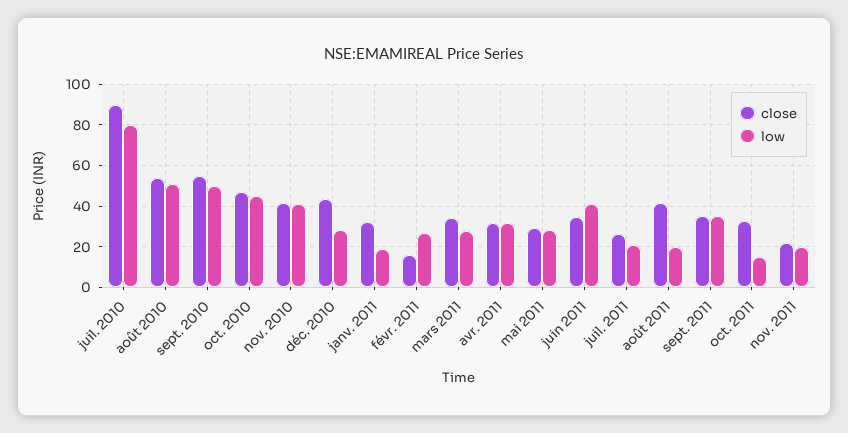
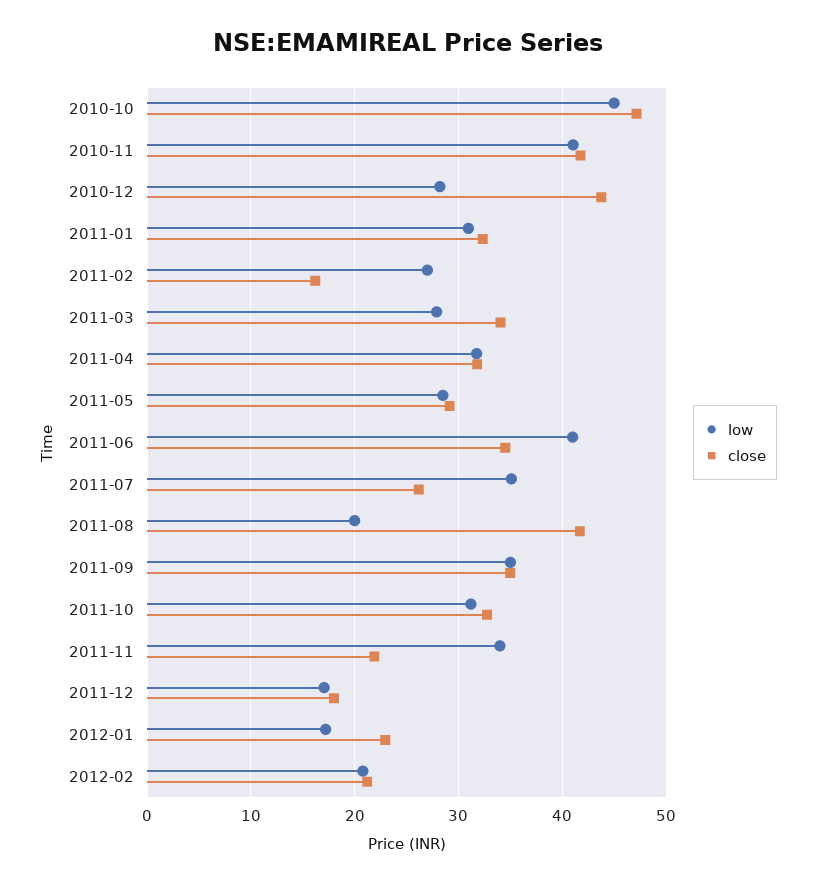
close, juil. 2010: 90 -> none
low, juil. 2010: 80 -> none
close, août 2010: 55 -> none
low, août 2010: 50 -> none
close, sept. 2010: 55 -> none
low, sept. 2010: 50 -> none
low, janv. 2011: 20 -> 31
low, juil. 2011: 20 -> 35
low, oct. 2011: 15 -> 31
low, nov. 2011: 20 -> 34
low, 2011-12: none -> 17
close, 2011-12: none -> 18
low, 2012-01: none -> 17
close, 2012-01: none -> 23
low, 2012-02: none -> 21
close, 2012-02: none -> 21

